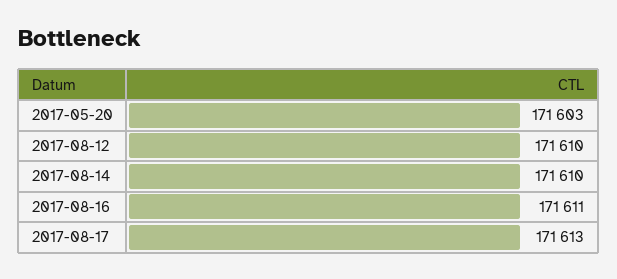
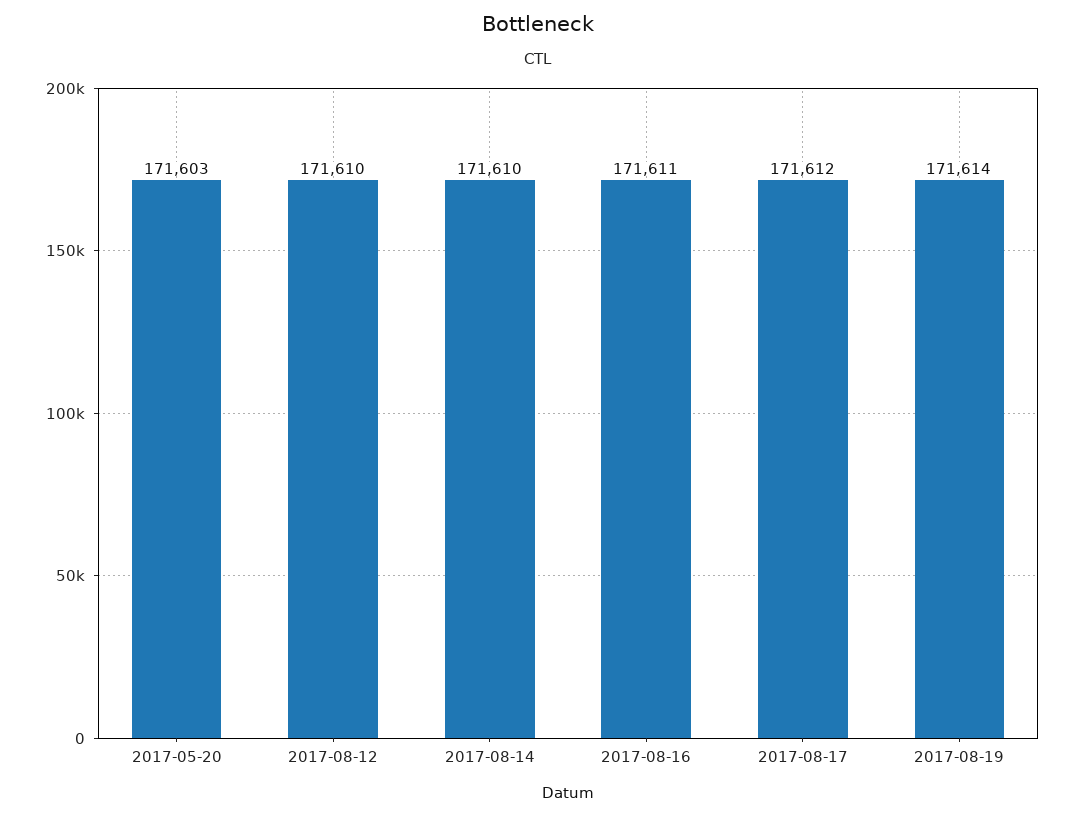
2017-08-17: 171613 -> 171612
2017-08-19: none -> 171614

